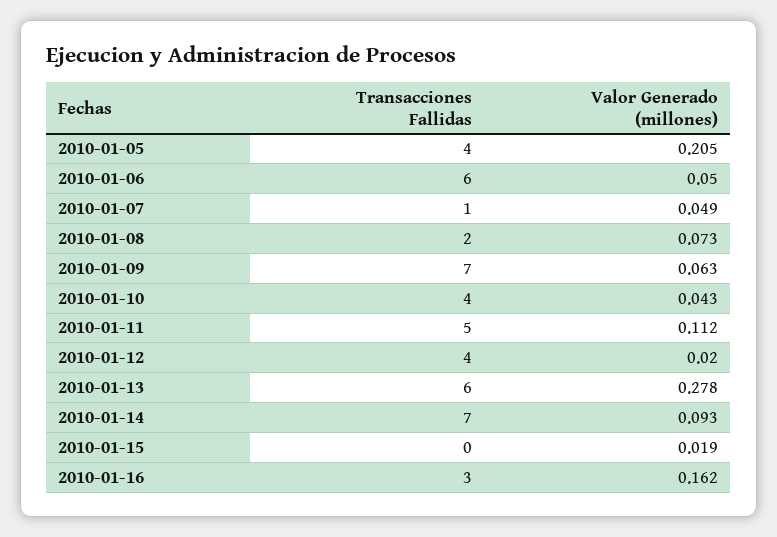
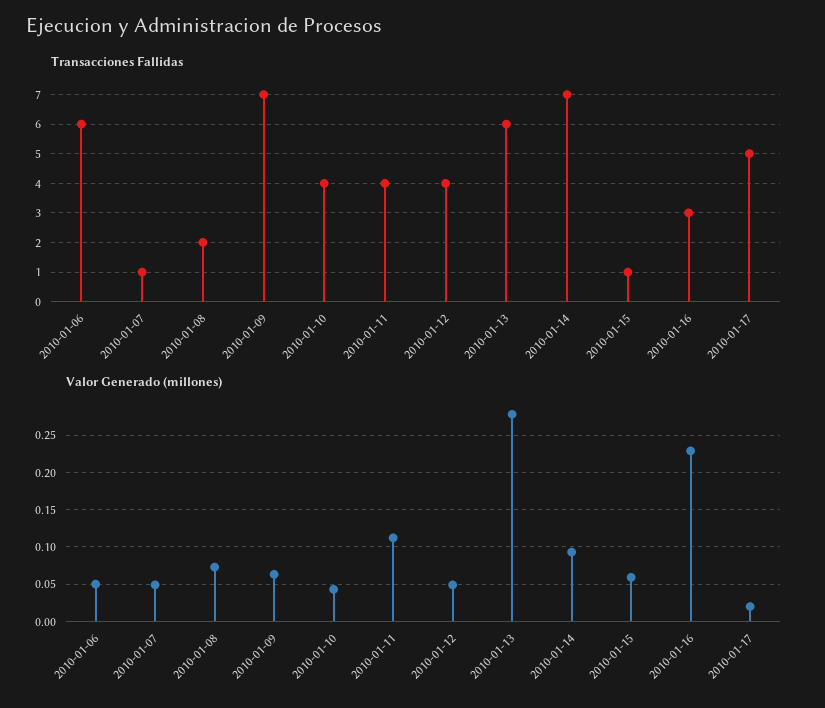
Transacciones Fallidas, 2010-01-05: 4 -> none
Valor Generado (millones), 2010-01-05: 0.205 -> none
Transacciones Fallidas, 2010-01-11: 5 -> 4
Valor Generado (millones), 2010-01-12: 0.02 -> 0.05
Transacciones Fallidas, 2010-01-15: 0 -> 1
Valor Generado (millones), 2010-01-15: 0.019 -> 0.06
Valor Generado (millones), 2010-01-16: 0.162 -> 0.23
Transacciones Fallidas, 2010-01-17: none -> 5
Valor Generado (millones), 2010-01-17: none -> 0.02

